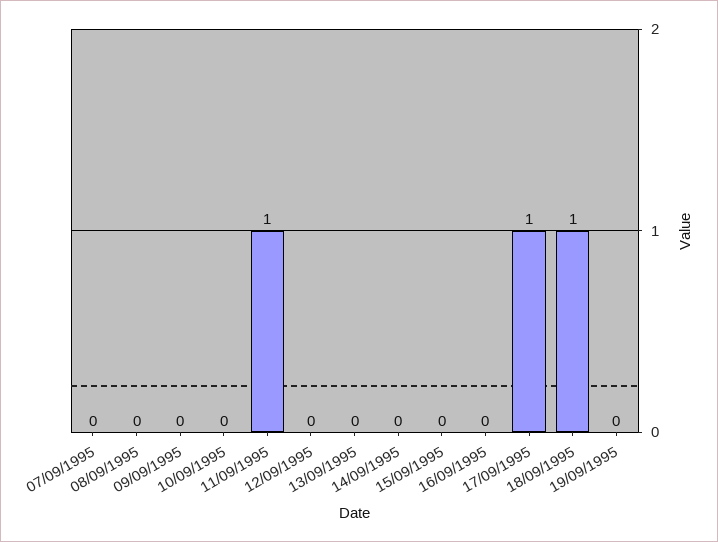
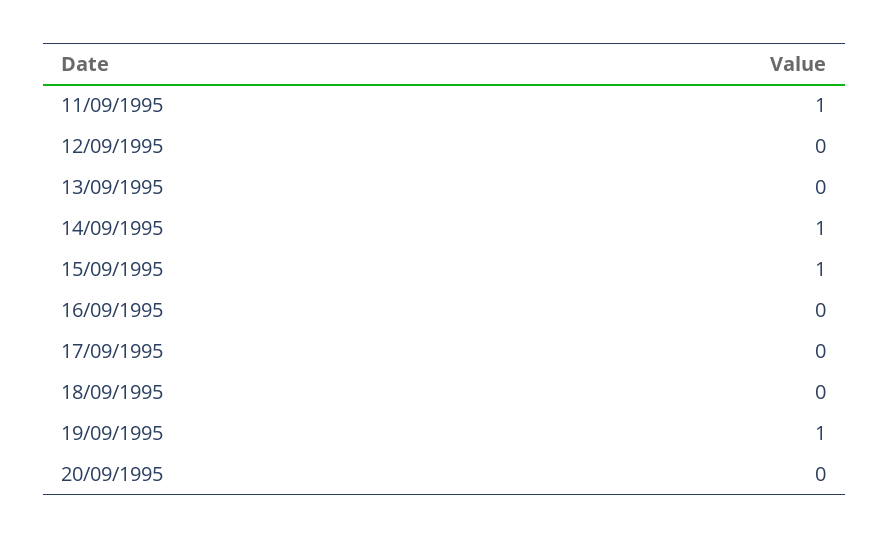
07/09/1995: 0 -> none
08/09/1995: 0 -> none
09/09/1995: 0 -> none
10/09/1995: 0 -> none
14/09/1995: 0 -> 1
15/09/1995: 0 -> 1
17/09/1995: 1 -> 0
18/09/1995: 1 -> 0
19/09/1995: 0 -> 1
20/09/1995: none -> 0

